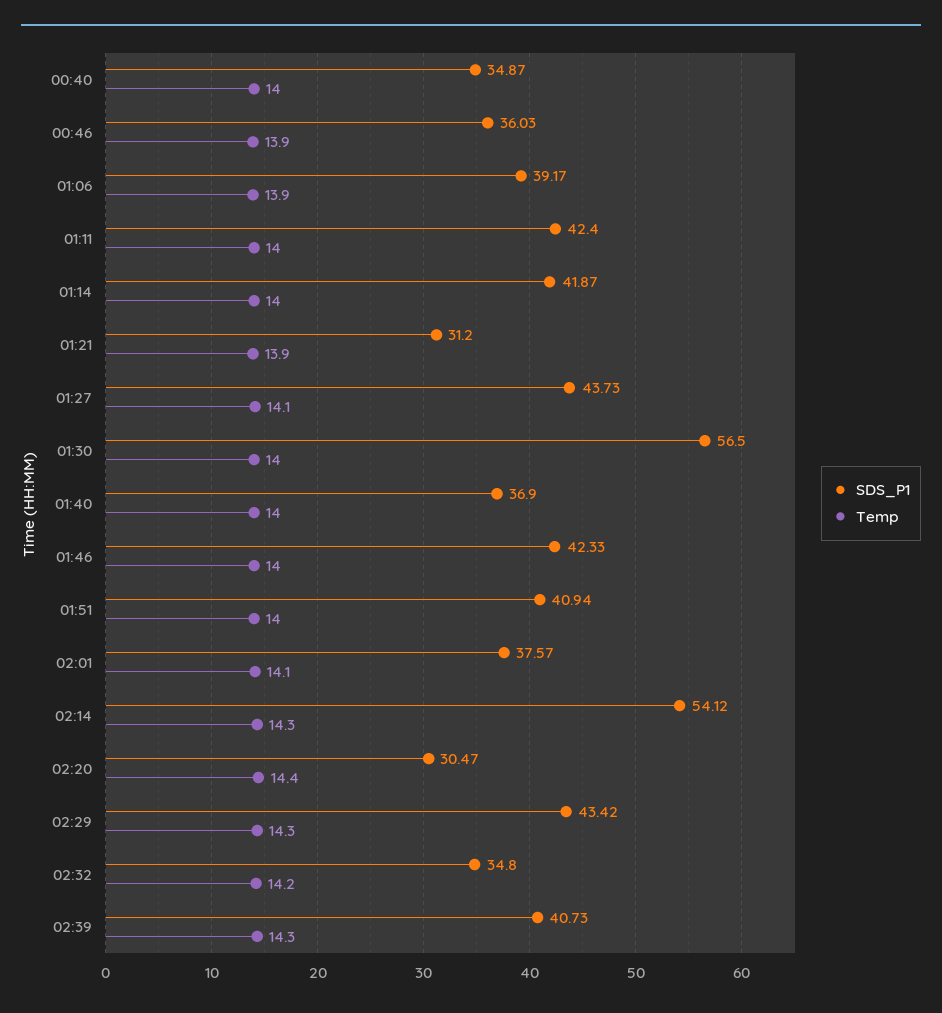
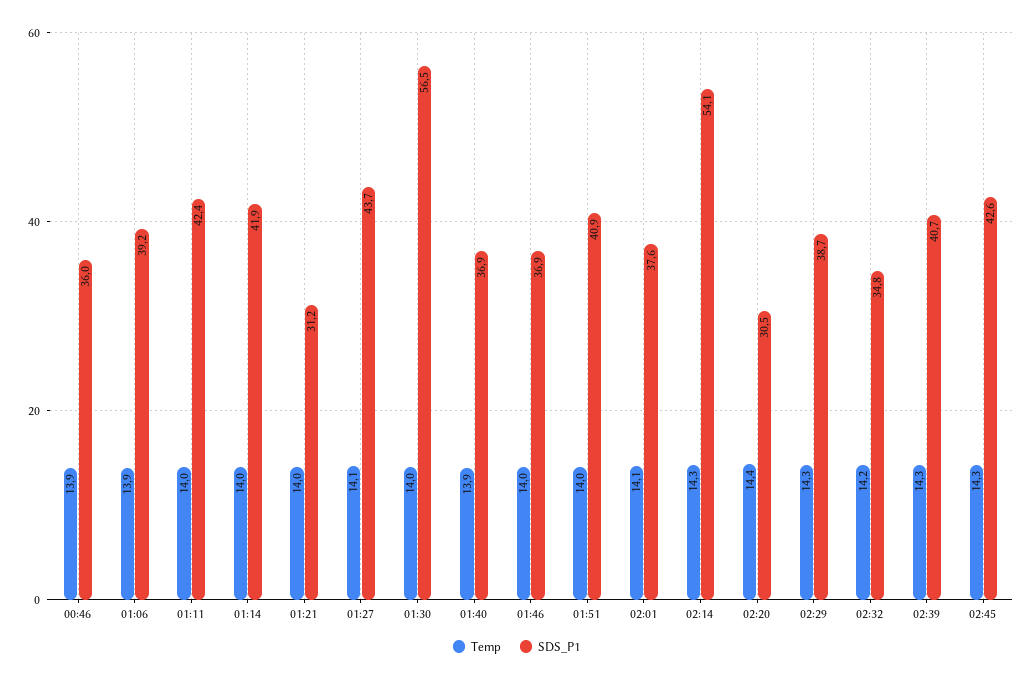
SDS_P1, 00:40: 34.87 -> none
Temp, 00:40: 14 -> none
Temp, 01:21: 13.9 -> 14
Temp, 01:40: 14 -> 13.9
SDS_P1, 01:46: 42.33 -> 36.9
SDS_P1, 02:29: 43.42 -> 38.7
Temp, 02:45: none -> 14.3
SDS_P1, 02:45: none -> 42.6

